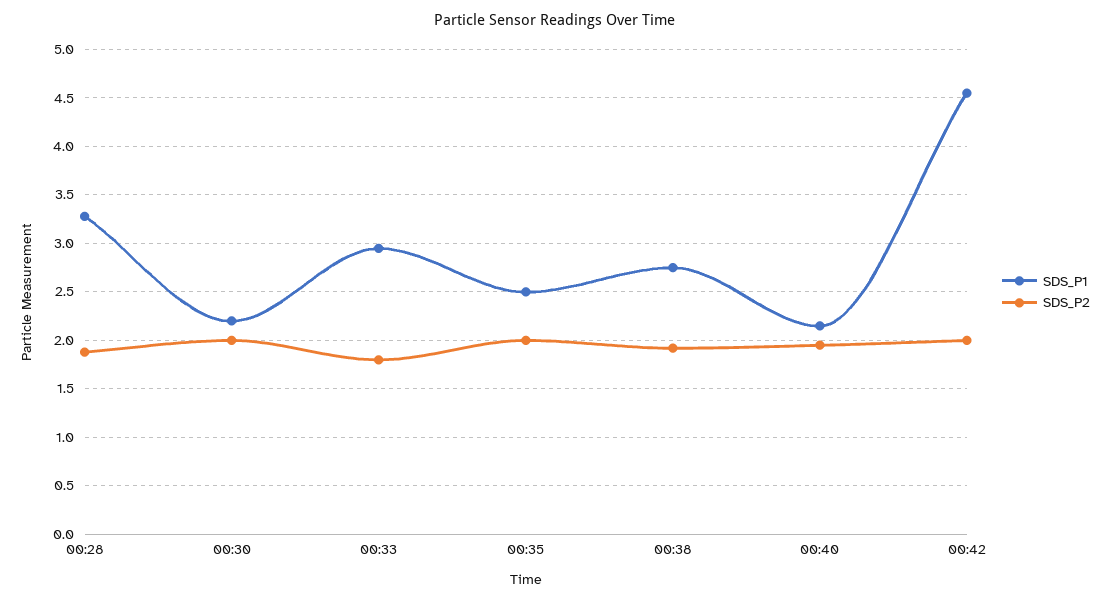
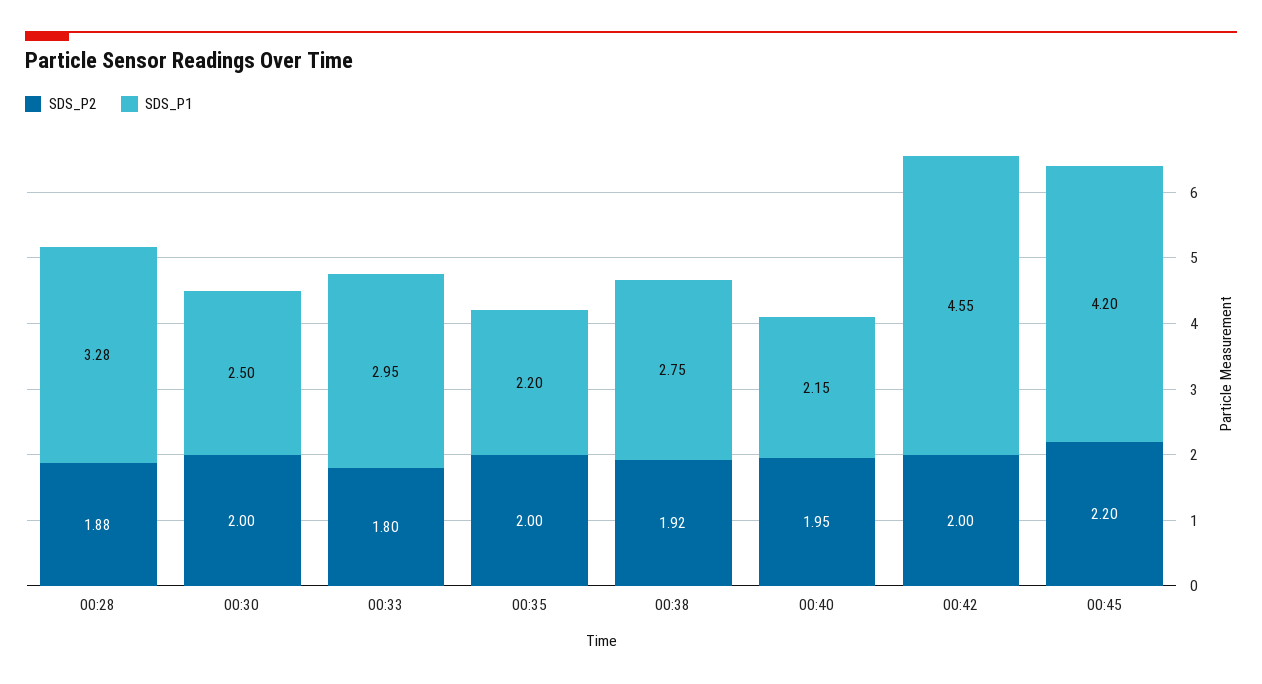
SDS_P1, 00:30: 2.2 -> 2.5
SDS_P1, 00:35: 2.5 -> 2.2
SDS_P2, 00:45: none -> 2.2
SDS_P1, 00:45: none -> 4.2

